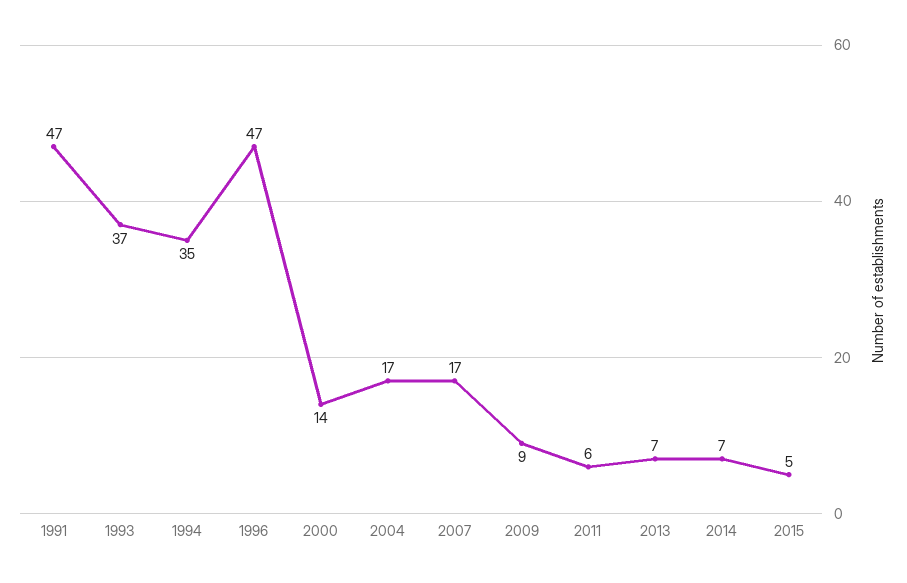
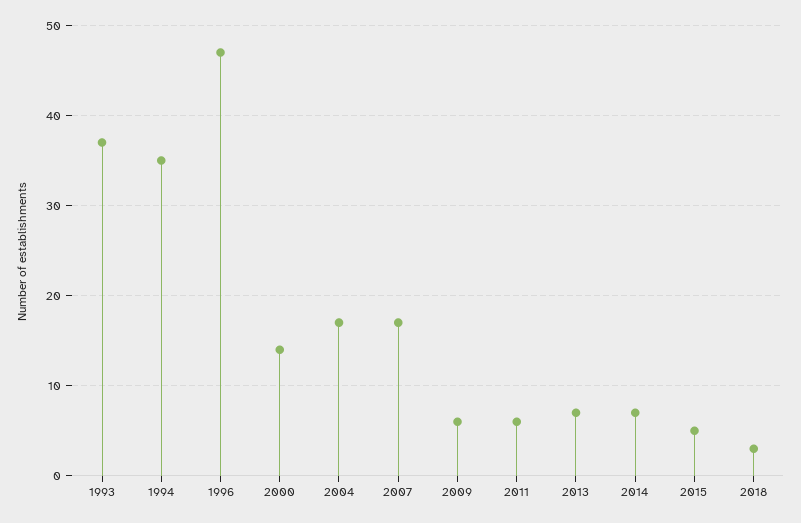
1991: 47 -> none
2009: 9 -> 6
2018: none -> 3

